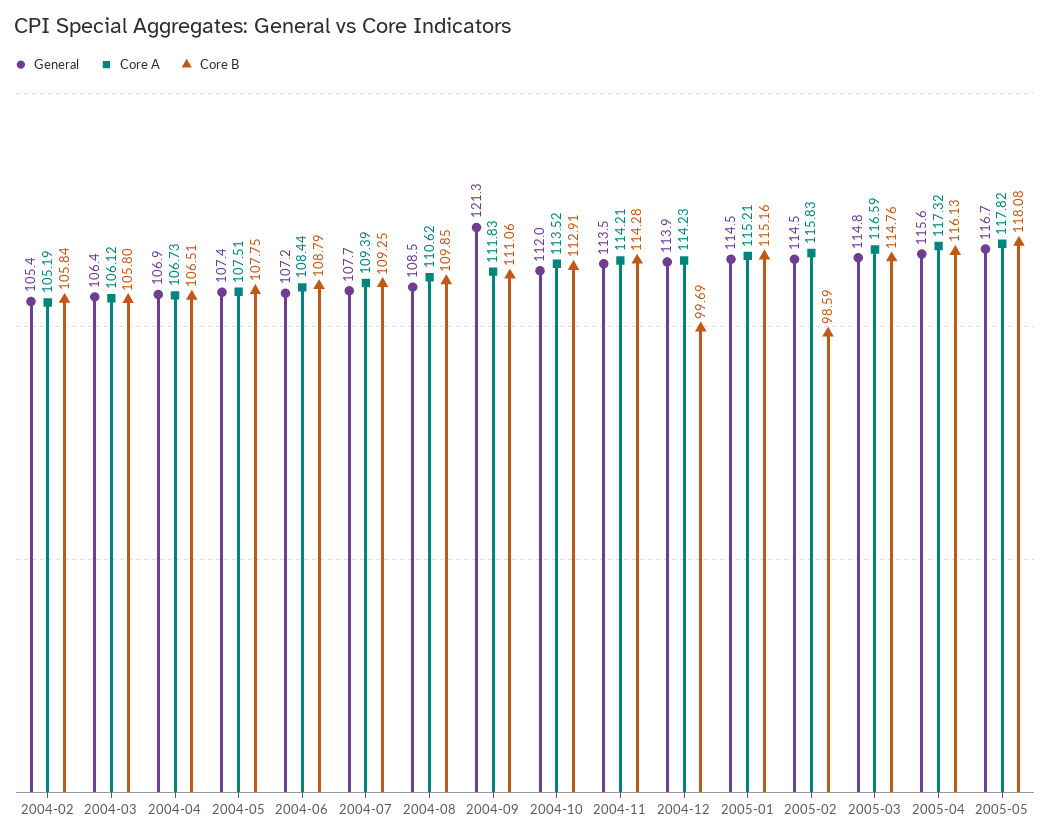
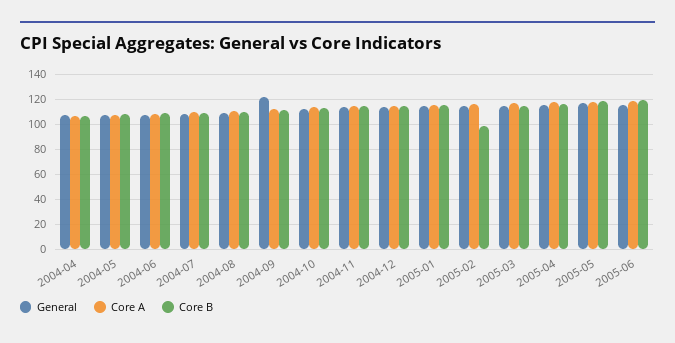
General, 2004-02: 105.4 -> none
Core A, 2004-02: 105.19 -> none
Core B, 2004-02: 105.84 -> none
General, 2004-03: 106.4 -> none
Core A, 2004-03: 106.12 -> none
Core B, 2004-03: 105.8 -> none
Core B, 2004-12: 99.69 -> 115
General, 2005-06: none -> 115
Core A, 2005-06: none -> 120
Core B, 2005-06: none -> 120

